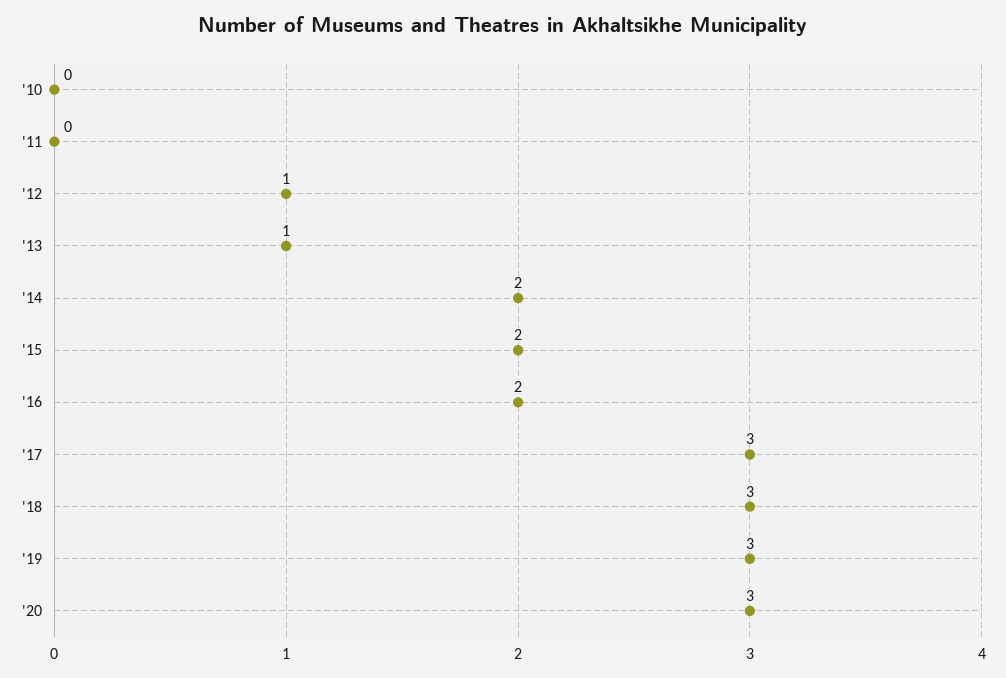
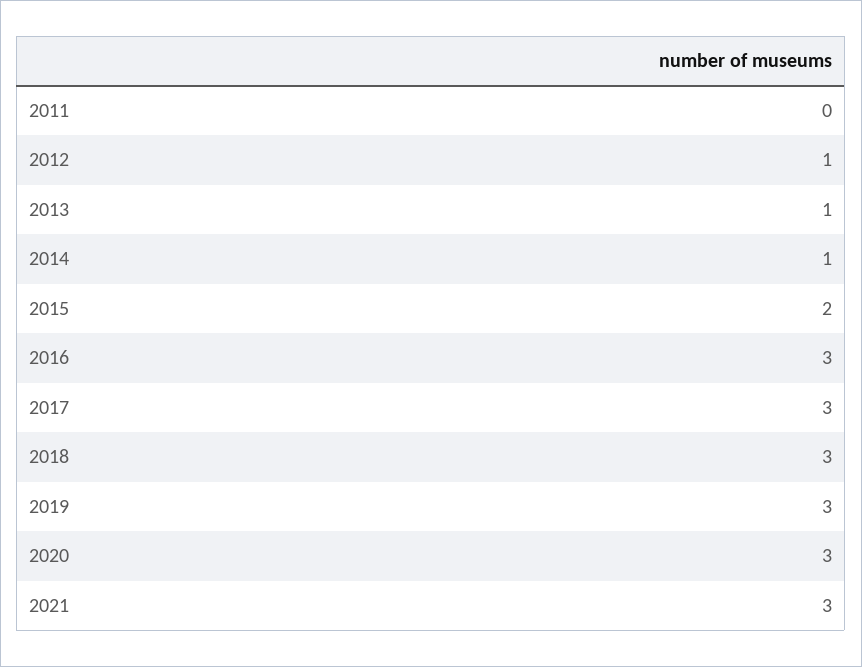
'10: 0 -> none
'14: 2 -> 1
'16: 2 -> 3
2021: none -> 3

